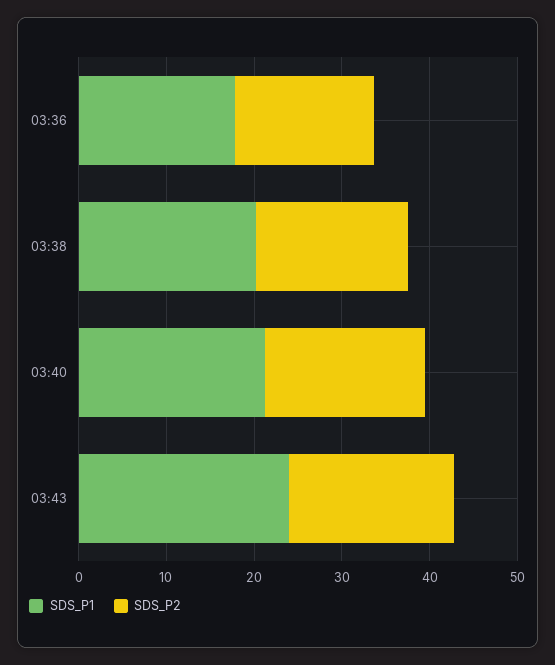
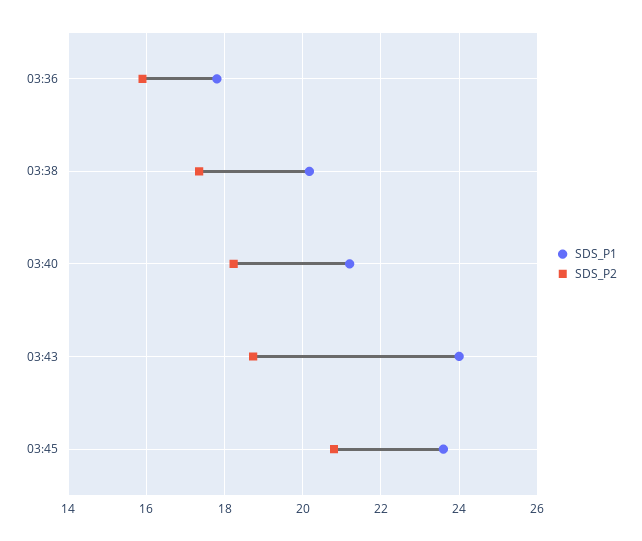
SDS_P1, 03:45: none -> 23.6
SDS_P2, 03:45: none -> 20.8

